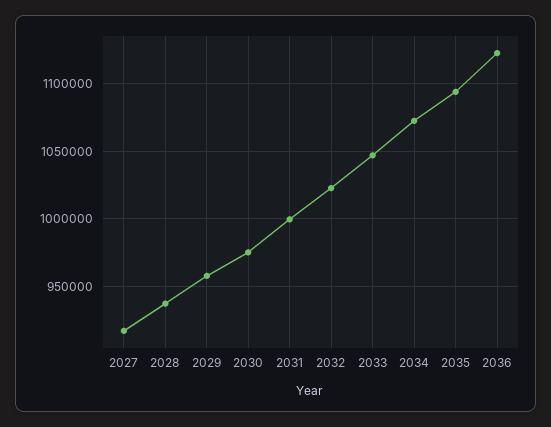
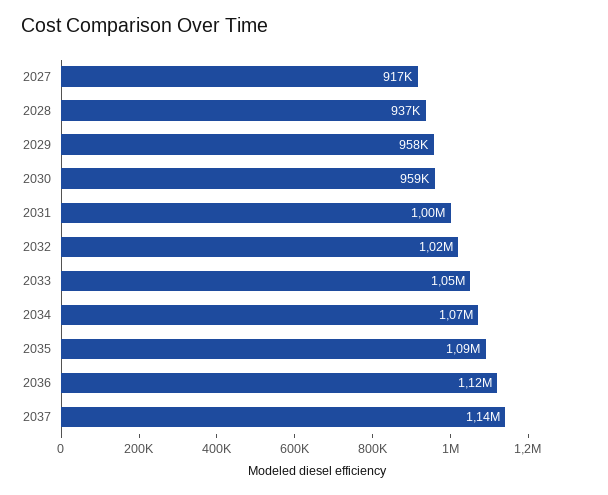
2030: 975000 -> 959000
2037: none -> 1140000

